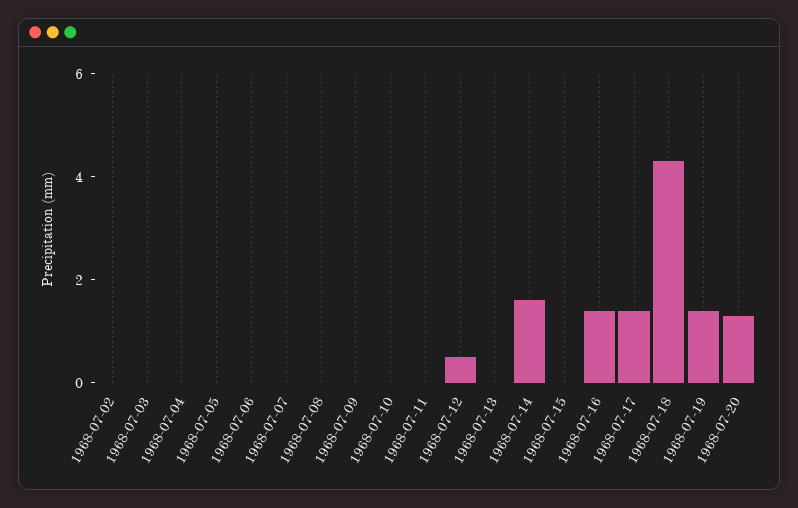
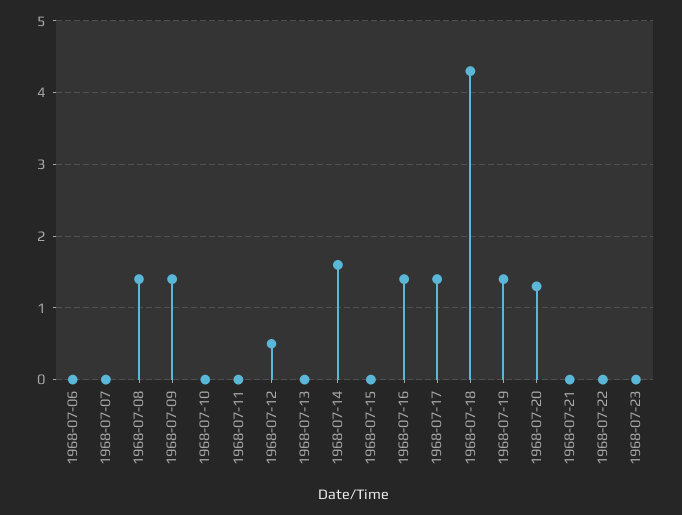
1968-07-02: 0 -> none
1968-07-03: 0 -> none
1968-07-04: 0 -> none
1968-07-05: 0 -> none
1968-07-08: 0 -> 1.4
1968-07-09: 0 -> 1.4
1968-07-21: none -> 0
1968-07-22: none -> 0
1968-07-23: none -> 0

